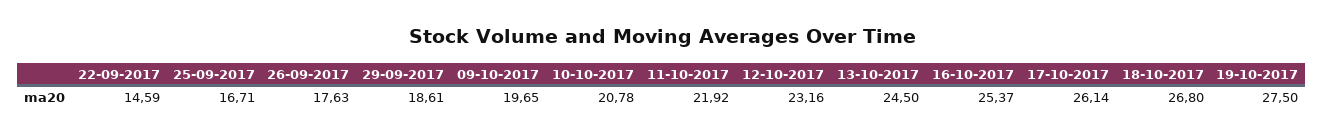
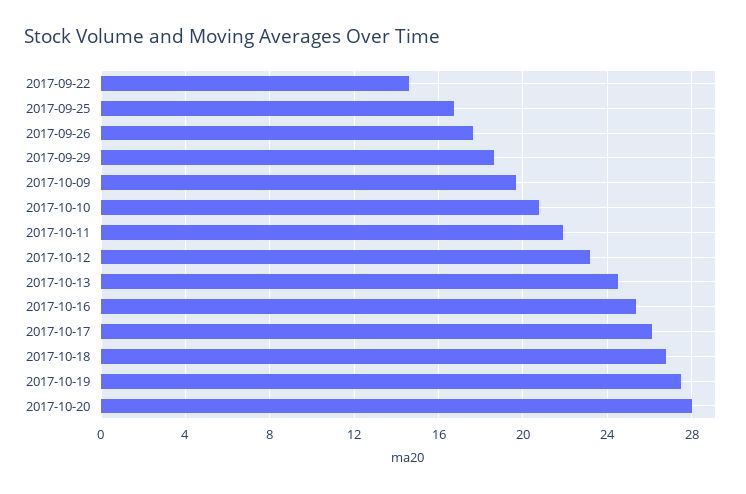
2017-10-20: none -> 28

